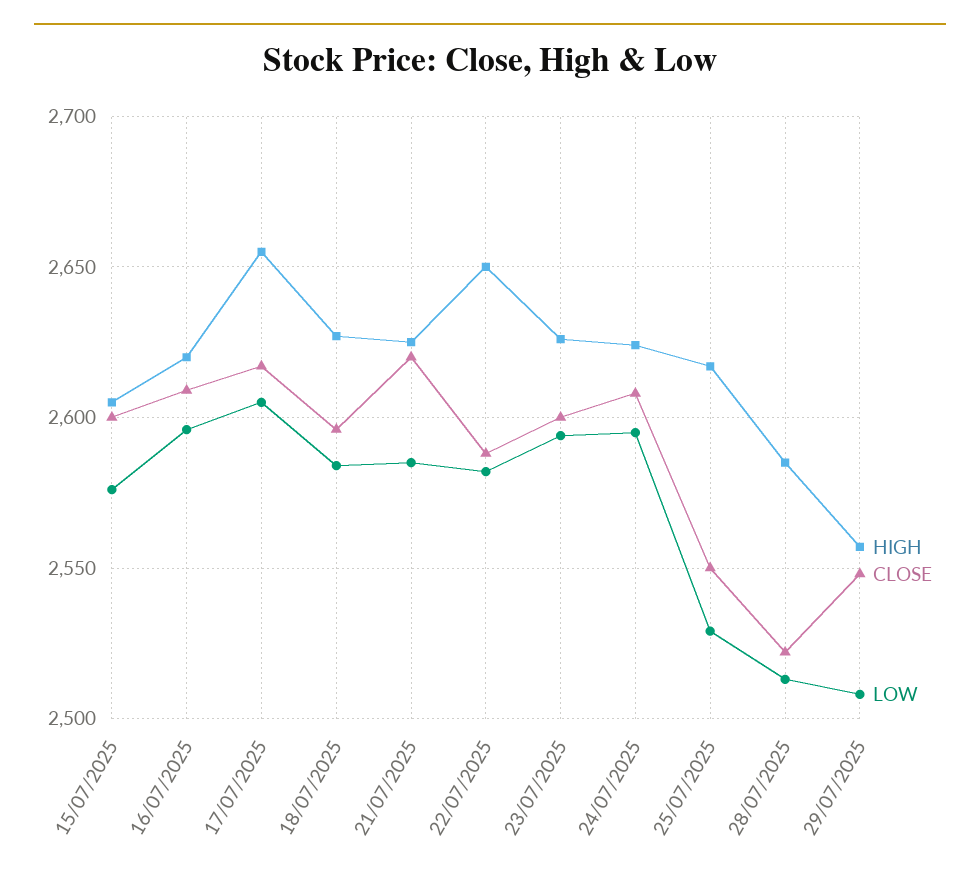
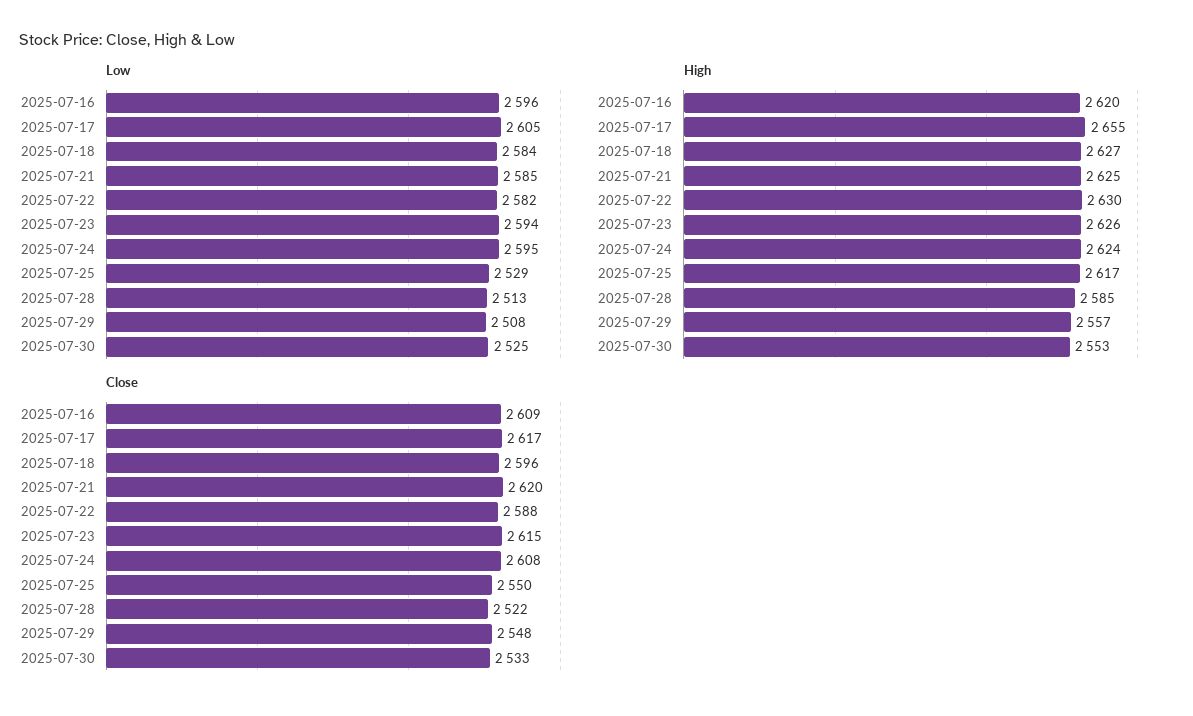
HIGH, 15/07/2025: 2605 -> none
CLOSE, 15/07/2025: 2600 -> none
LOW, 15/07/2025: 2575 -> none
HIGH, 22/07/2025: 2650 -> 2630
CLOSE, 23/07/2025: 2600 -> 2615
LOW, 2025-07-30: none -> 2525
HIGH, 2025-07-30: none -> 2553
CLOSE, 2025-07-30: none -> 2533

